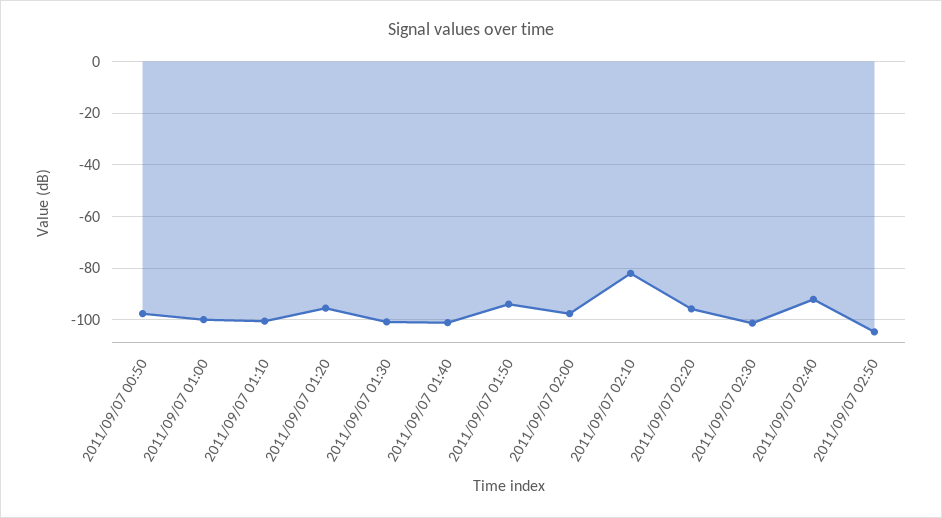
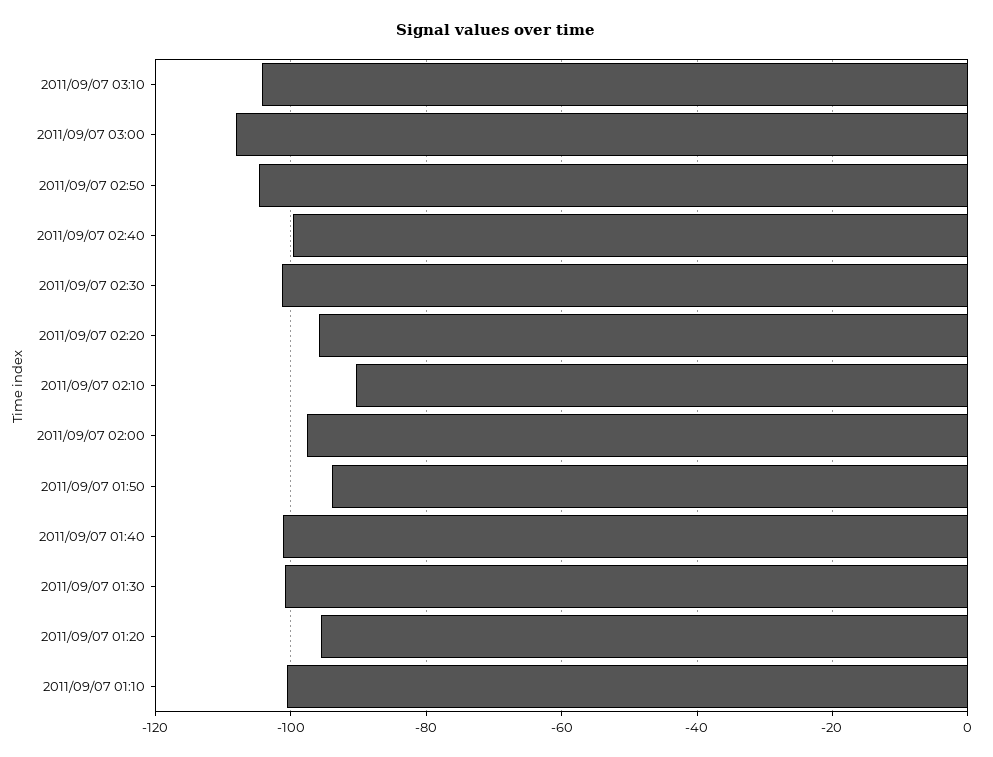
2011/09/07 00:50: -97.5 -> none
2011/09/07 01:00: -100 -> none
2011/09/07 02:10: -82.5 -> -90
2011/09/07 02:40: -92.5 -> -100
2011/09/07 03:10: none -> -104
2011/09/07 03:00: none -> -108

